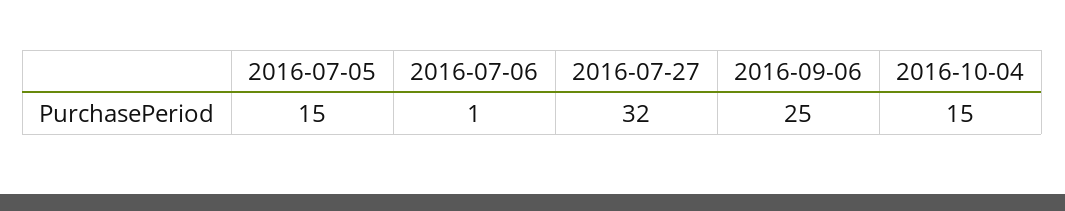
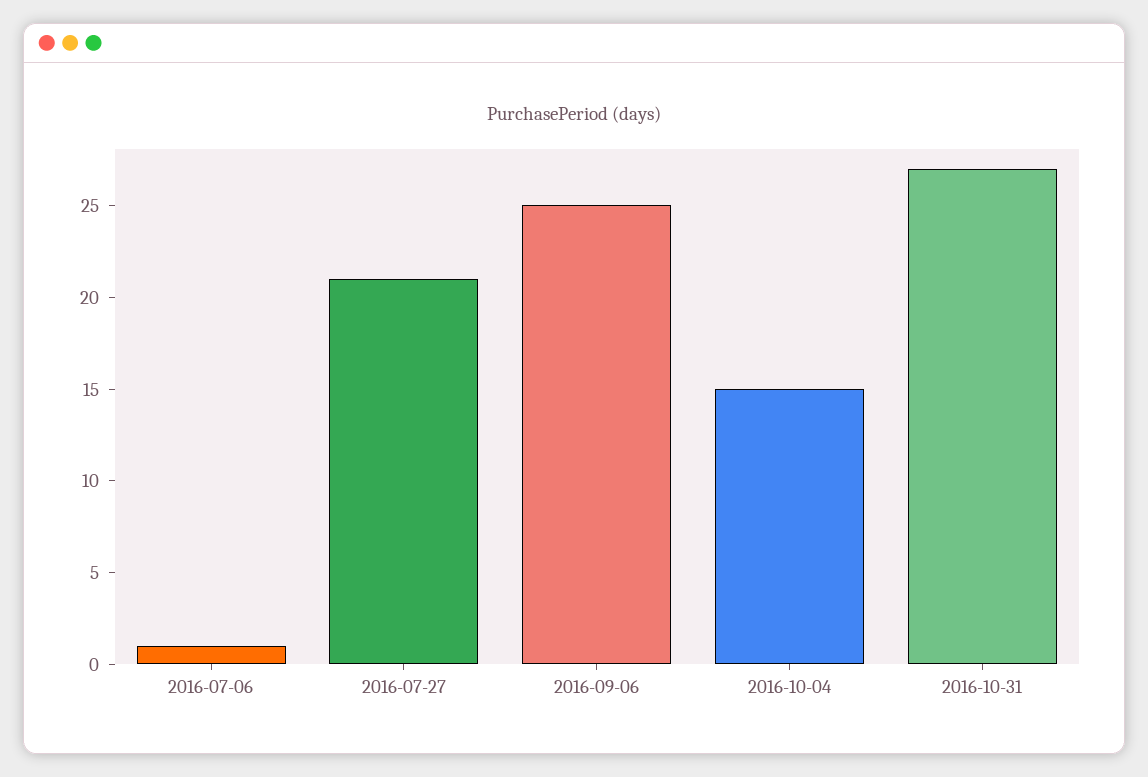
2016-07-05: 15 -> none
2016-07-27: 32 -> 21
2016-10-31: none -> 27

